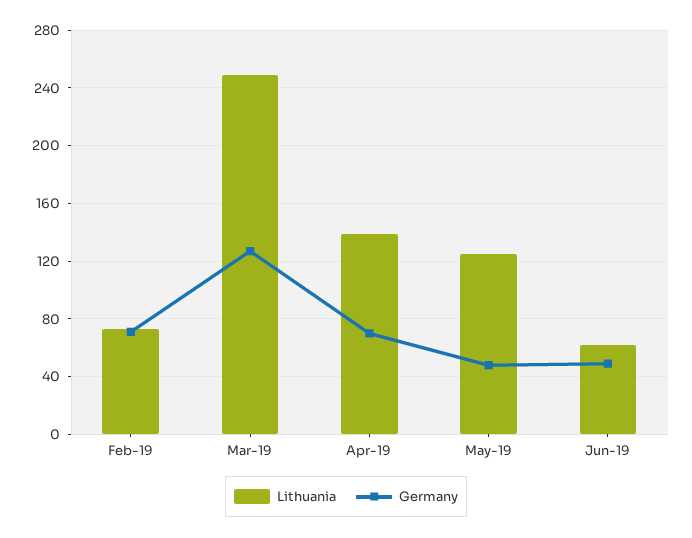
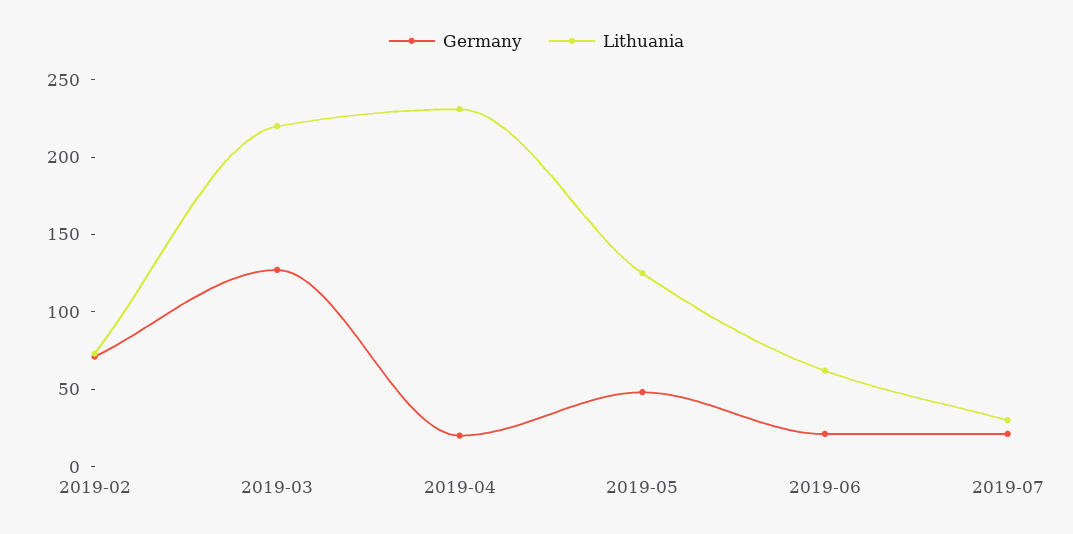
Lithuania, Mar-19: 250 -> 220
Lithuania, Apr-19: 140 -> 230
Germany, Apr-19: 70 -> 20
Germany, Jun-19: 50 -> 20
Germany, 2019-07: none -> 20
Lithuania, 2019-07: none -> 30

